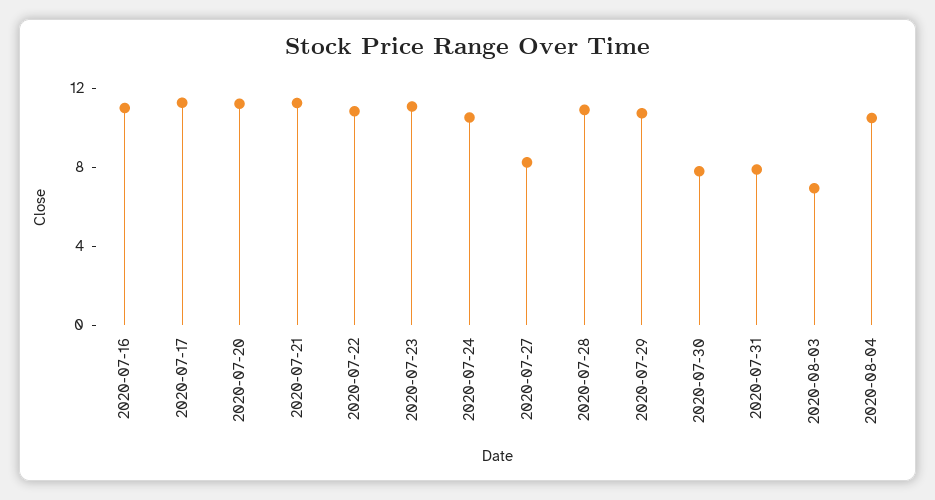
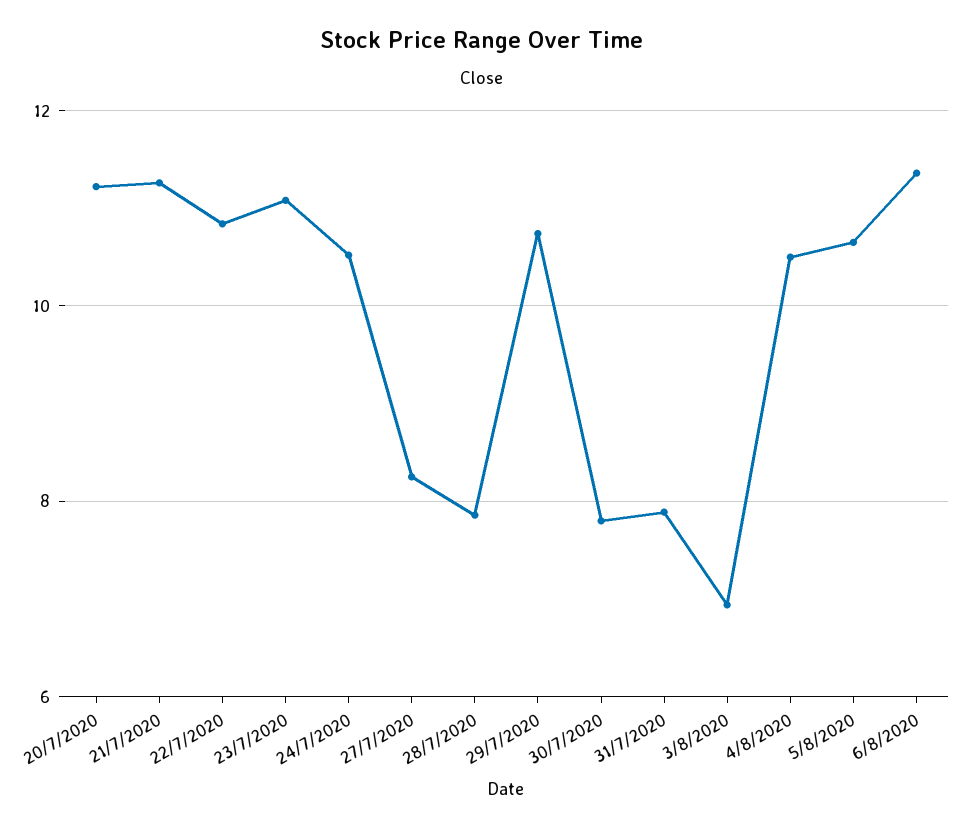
2020-07-16: 11 -> none
2020-07-17: 11 -> none
2020-07-28: 11 -> 7.8
5/8/2020: none -> 10.6
6/8/2020: none -> 11.4

